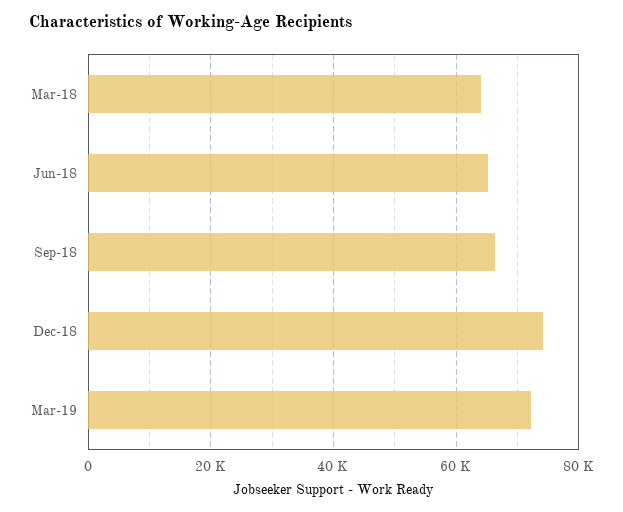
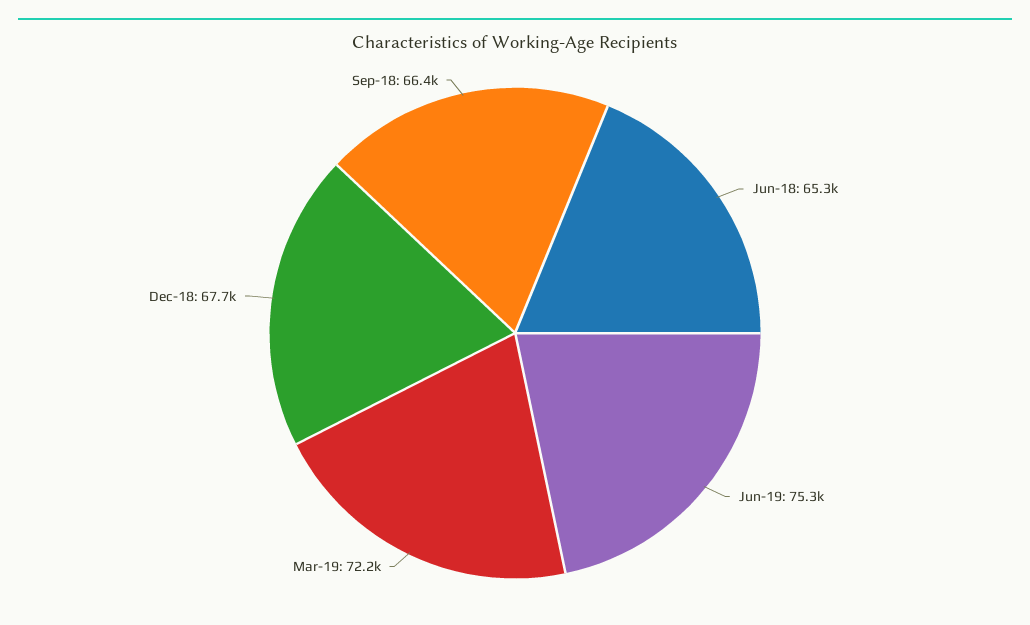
Mar-18: 64000 -> none
Dec-18: 74000 -> 67700
Jun-19: none -> 75300

